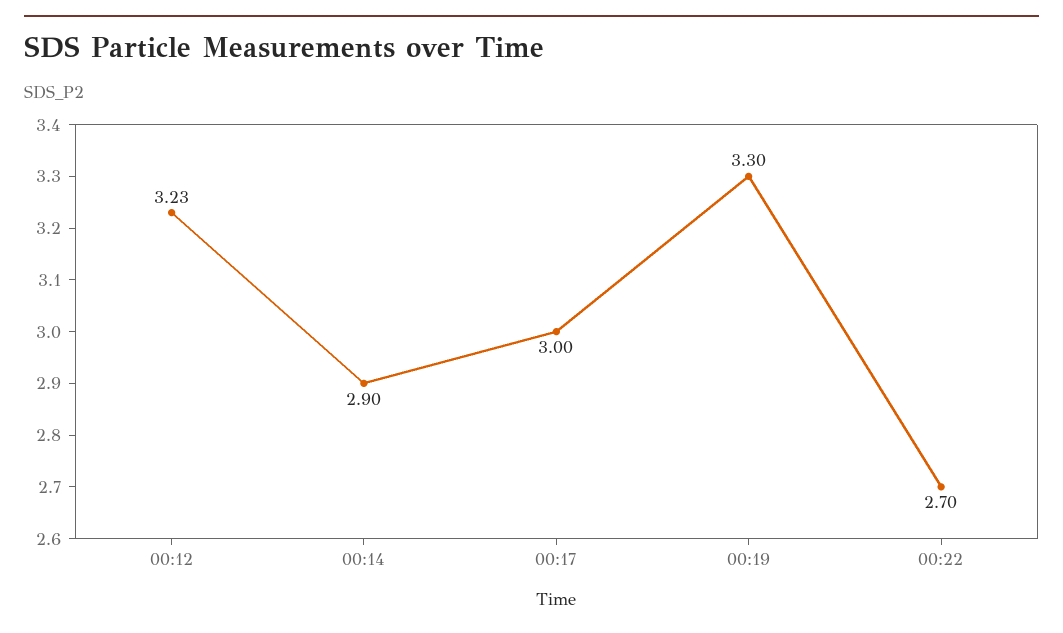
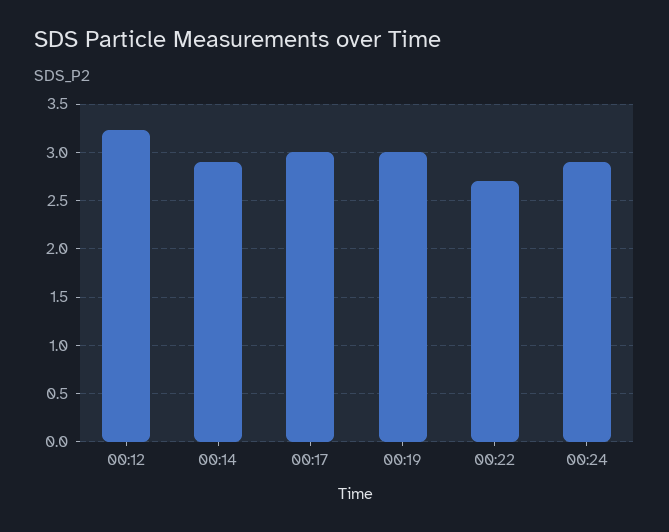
00:19: 3.3 -> 3
00:24: none -> 2.9

